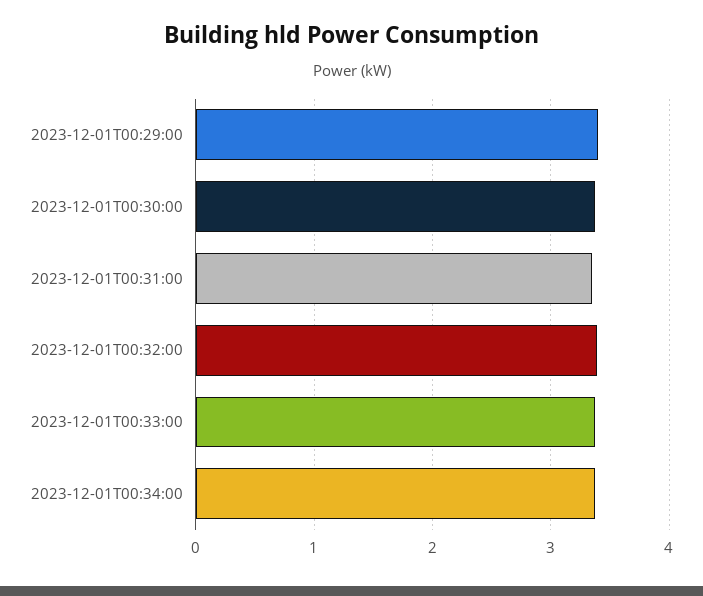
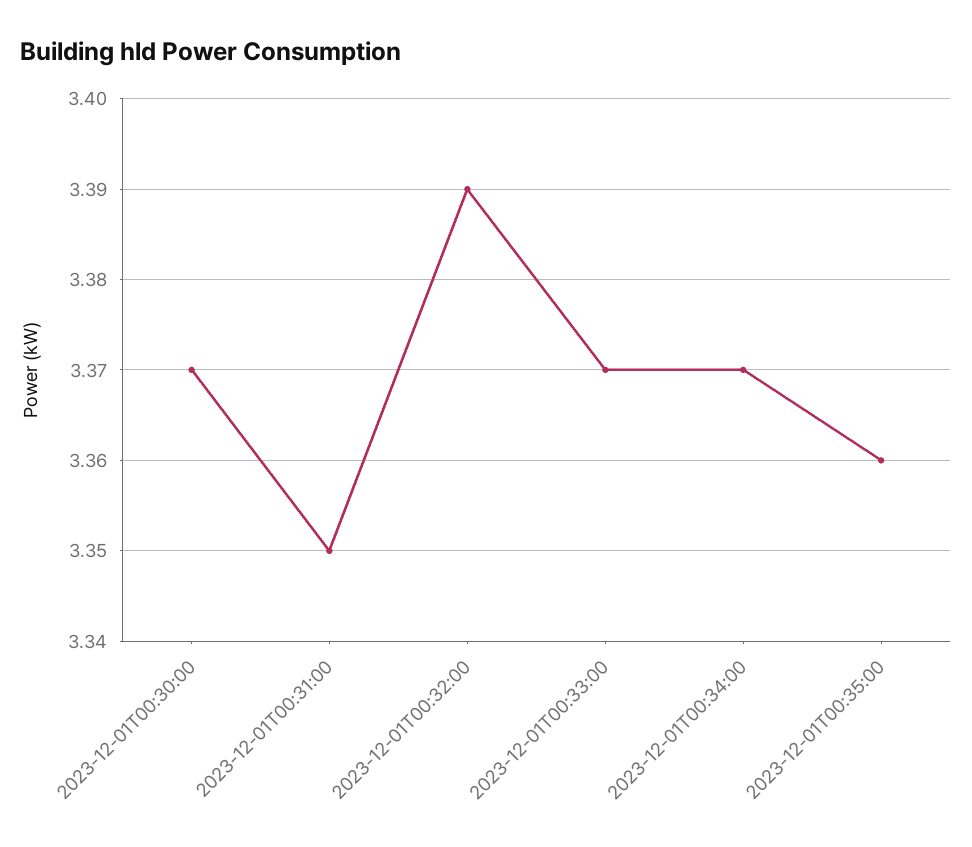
2023-12-01T00:29:00: 3.4 -> none
2023-12-01T00:35:00: none -> 3.36

